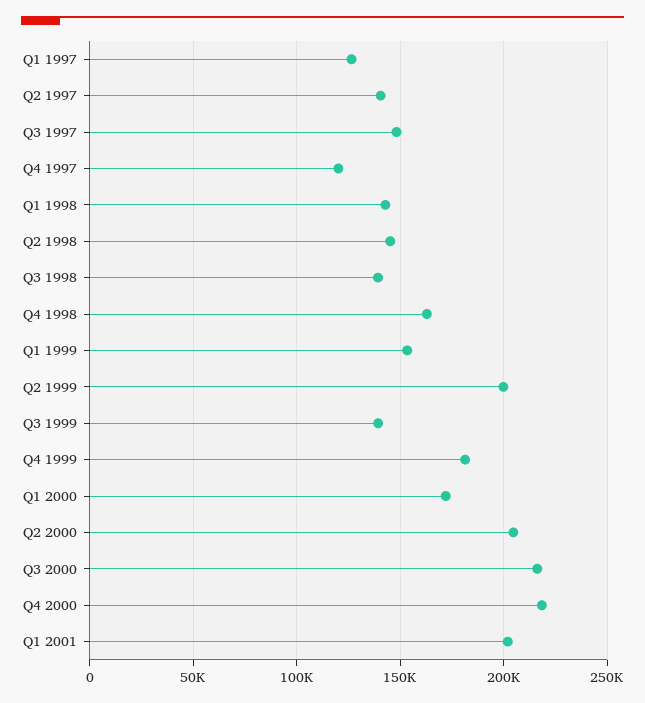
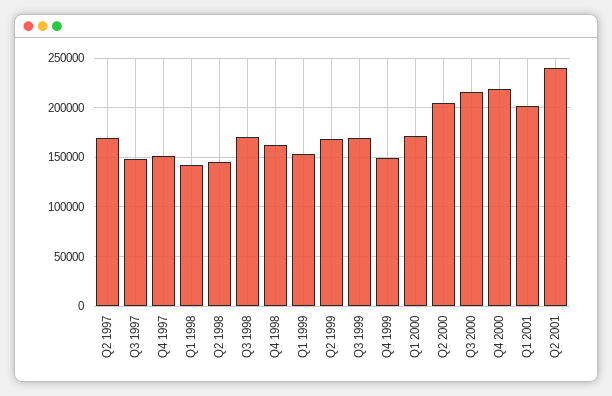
Q1 1997: 125000 -> none
Q2 1997: 140000 -> 170000
Q4 1997: 120000 -> 150000
Q3 1998: 140000 -> 170000
Q2 1999: 200000 -> 170000
Q3 1999: 140000 -> 170000
Q4 1999: 180000 -> 150000
Q2 2001: none -> 240000

